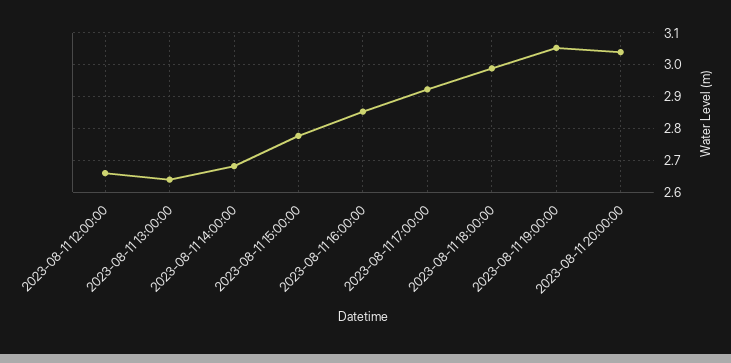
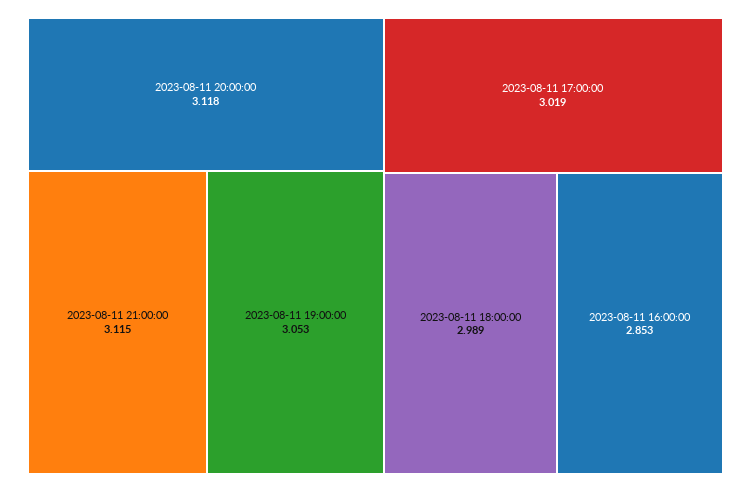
2023-08-11 12:00:00: 2.66 -> none
2023-08-11 13:00:00: 2.64 -> none
2023-08-11 14:00:00: 2.68 -> none
2023-08-11 15:00:00: 2.78 -> none
2023-08-11 17:00:00: 2.92 -> 3.019
2023-08-11 20:00:00: 3.04 -> 3.118
2023-08-11 21:00:00: none -> 3.115

